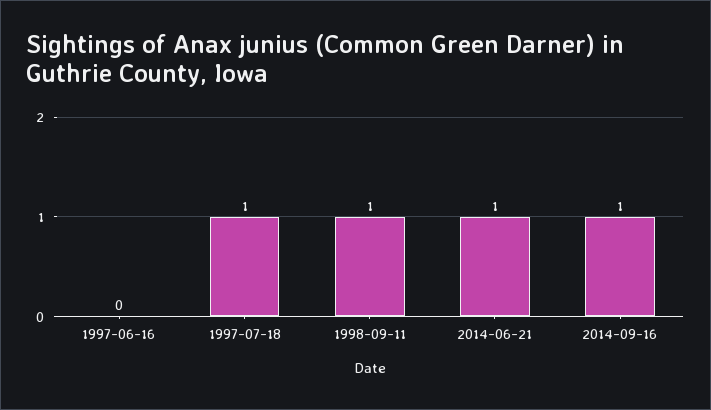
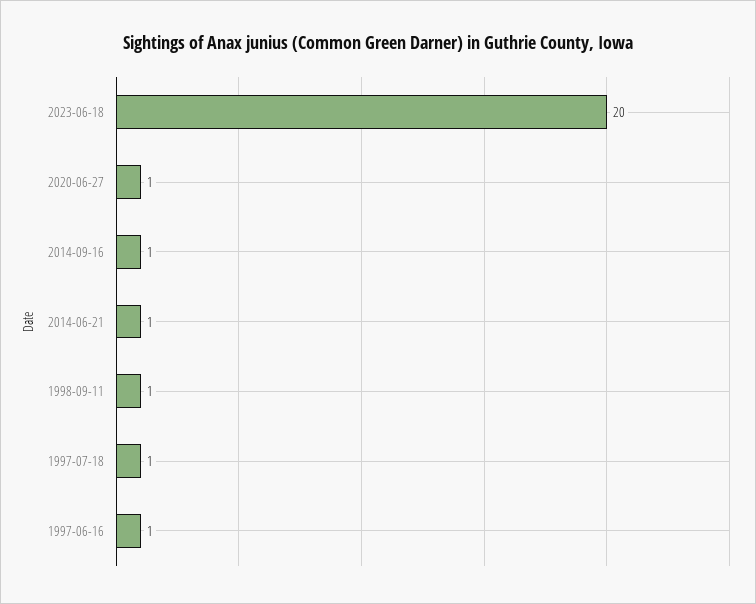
1997-06-16: 0 -> 1
2023-06-18: none -> 20
2020-06-27: none -> 1

